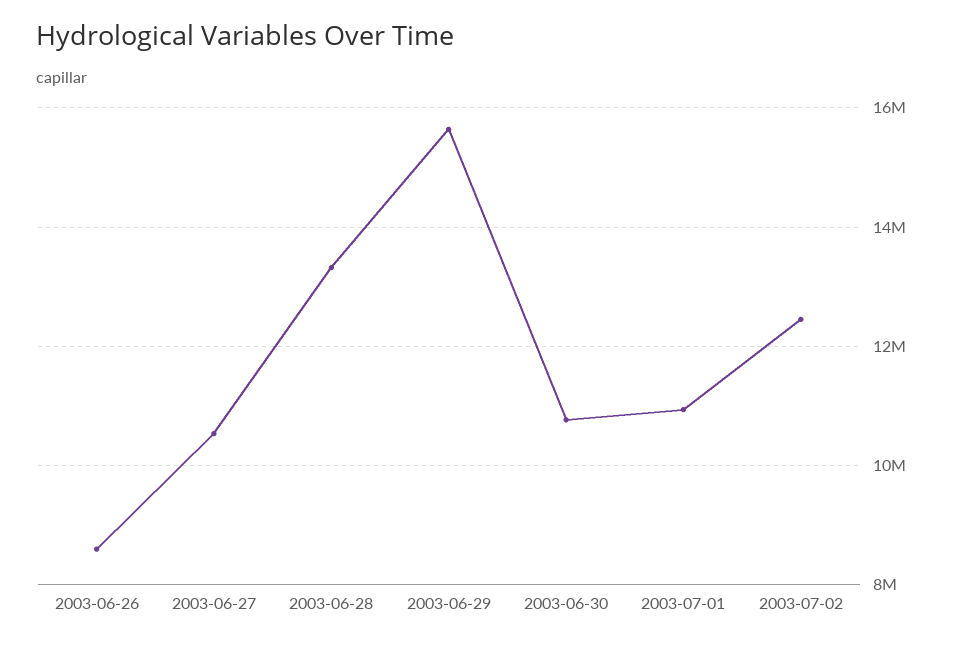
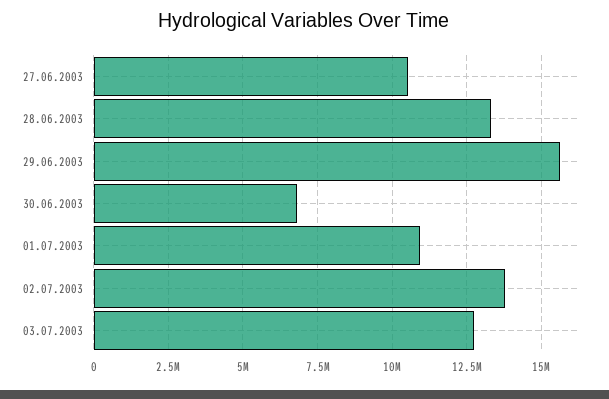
2003-06-26: 8600000 -> none
2003-06-30: 10800000 -> 6750000
2003-07-02: 12400000 -> 13750000
03.07.2003: none -> 12750000

